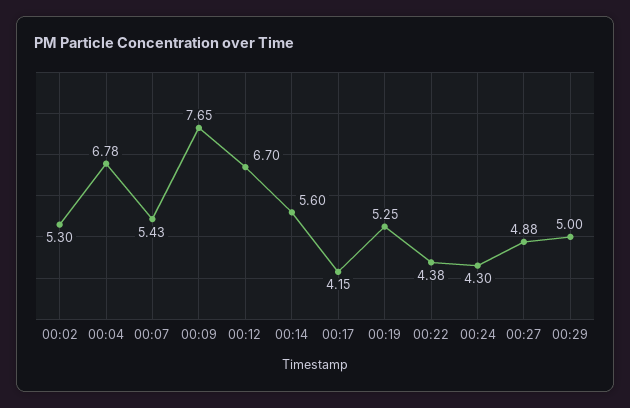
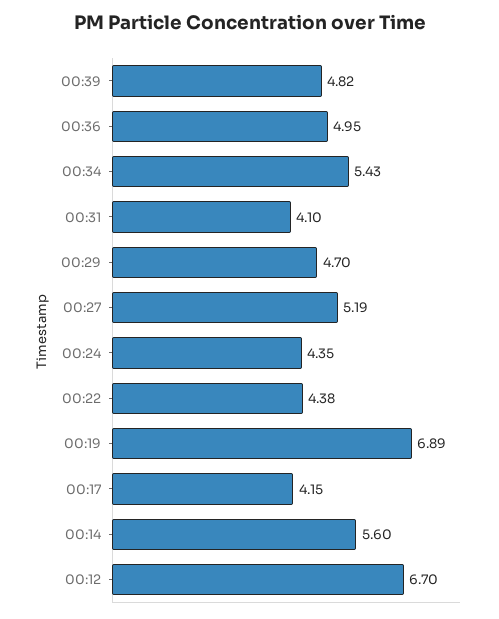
00:02: 5.3 -> none
00:04: 6.78 -> none
00:07: 5.43 -> none
00:09: 7.65 -> none
00:19: 5.25 -> 6.89
00:24: 4.3 -> 4.35
00:27: 4.88 -> 5.19
00:29: 5 -> 4.7
00:39: none -> 4.82
00:36: none -> 4.95
00:34: none -> 5.43
00:31: none -> 4.1

